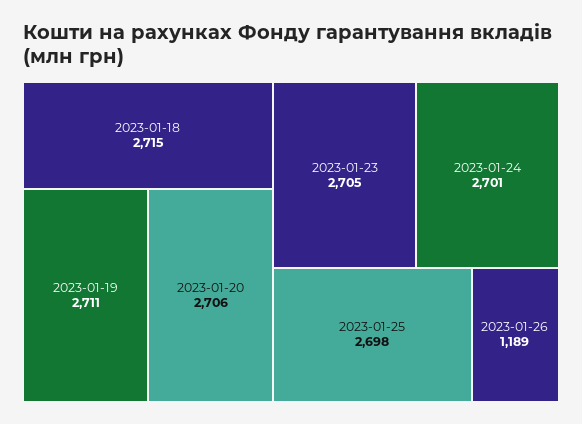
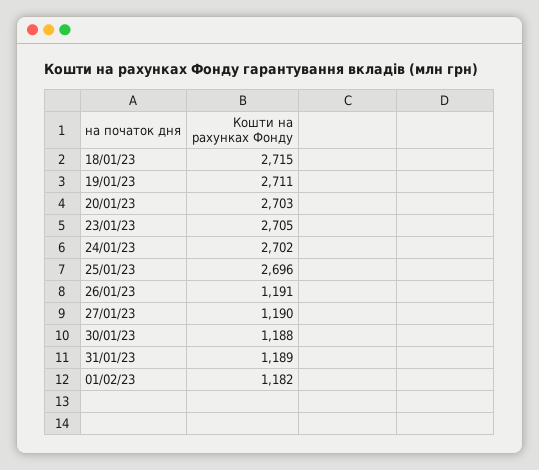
2023-01-20: 2706 -> 2703
2023-01-24: 2701 -> 2702
2023-01-25: 2698 -> 2696
2023-01-26: 1189 -> 1191
27/01/23: none -> 1190
30/01/23: none -> 1188
31/01/23: none -> 1189
01/02/23: none -> 1182

